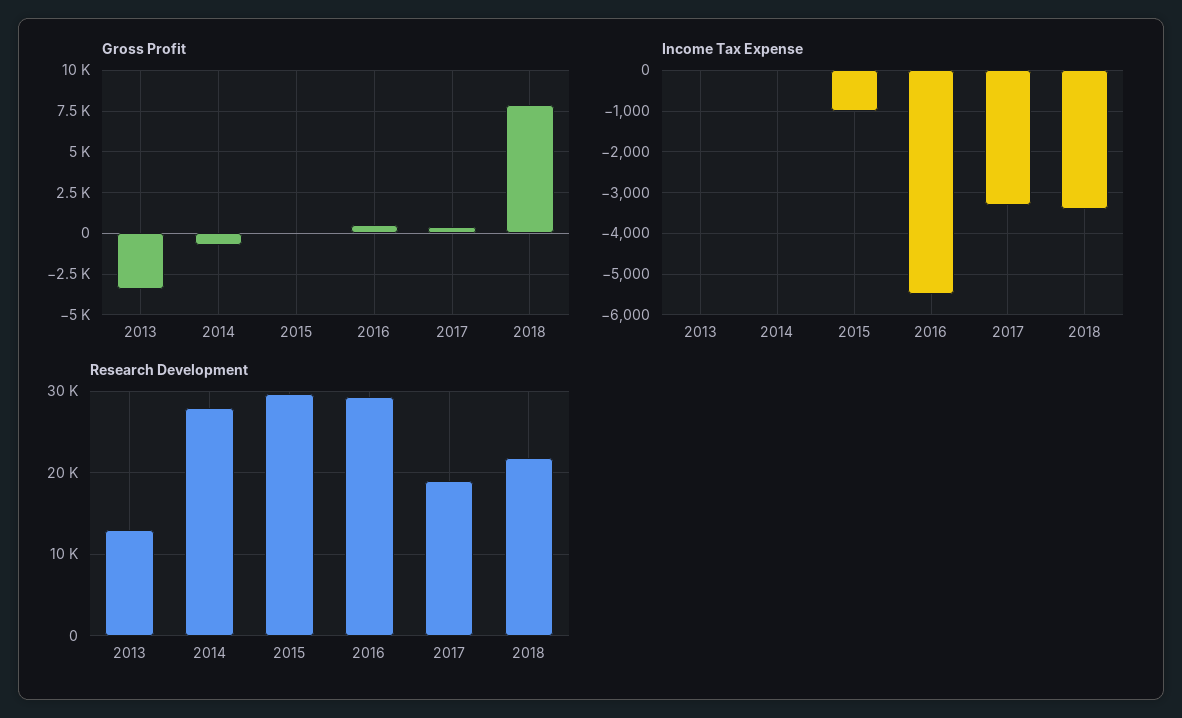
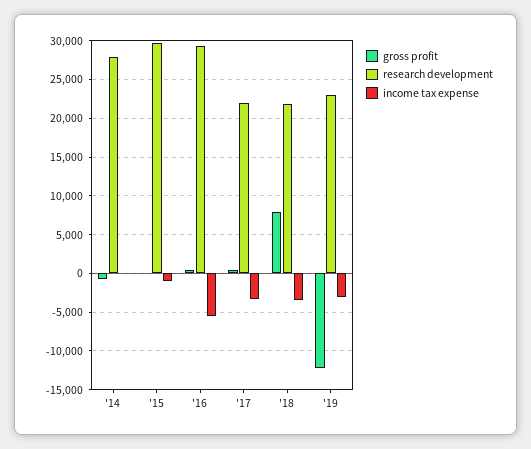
Gross Profit, 2013: -3500 -> none
Income Tax Expense, 2013: 0 -> none
Research Development, 2013: 13000 -> none
Research Development, 2017: 19000 -> 22000
Gross Profit, '19: none -> -12000
Research Development, '19: none -> 23000
Income Tax Expense, '19: none -> -3000

